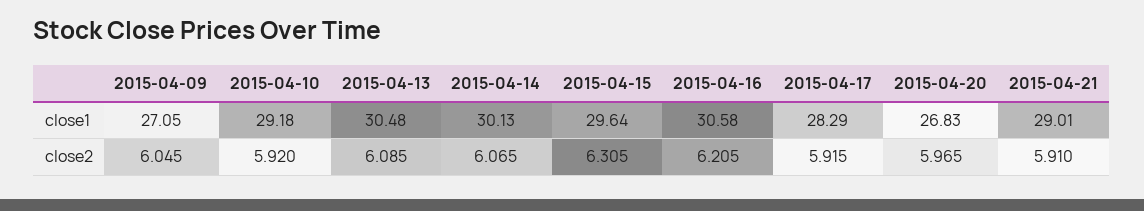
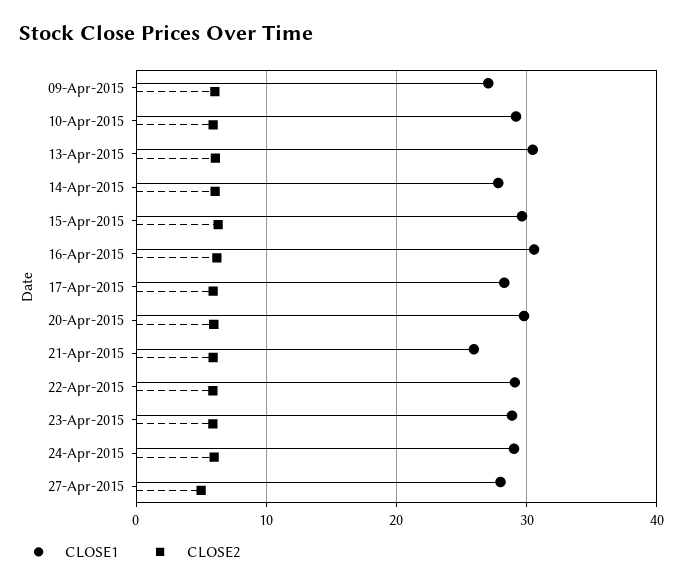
close1, 2015-04-14: 30.13 -> 28
close1, 2015-04-20: 26.83 -> 30
close1, 2015-04-21: 29.01 -> 26
close1, 22-Apr-2015: none -> 29
close2, 22-Apr-2015: none -> 6
close1, 23-Apr-2015: none -> 29
close2, 23-Apr-2015: none -> 6
close1, 24-Apr-2015: none -> 29
close2, 24-Apr-2015: none -> 6
close1, 27-Apr-2015: none -> 28
close2, 27-Apr-2015: none -> 5

